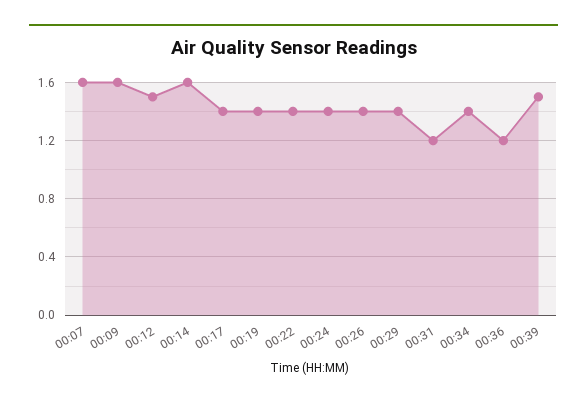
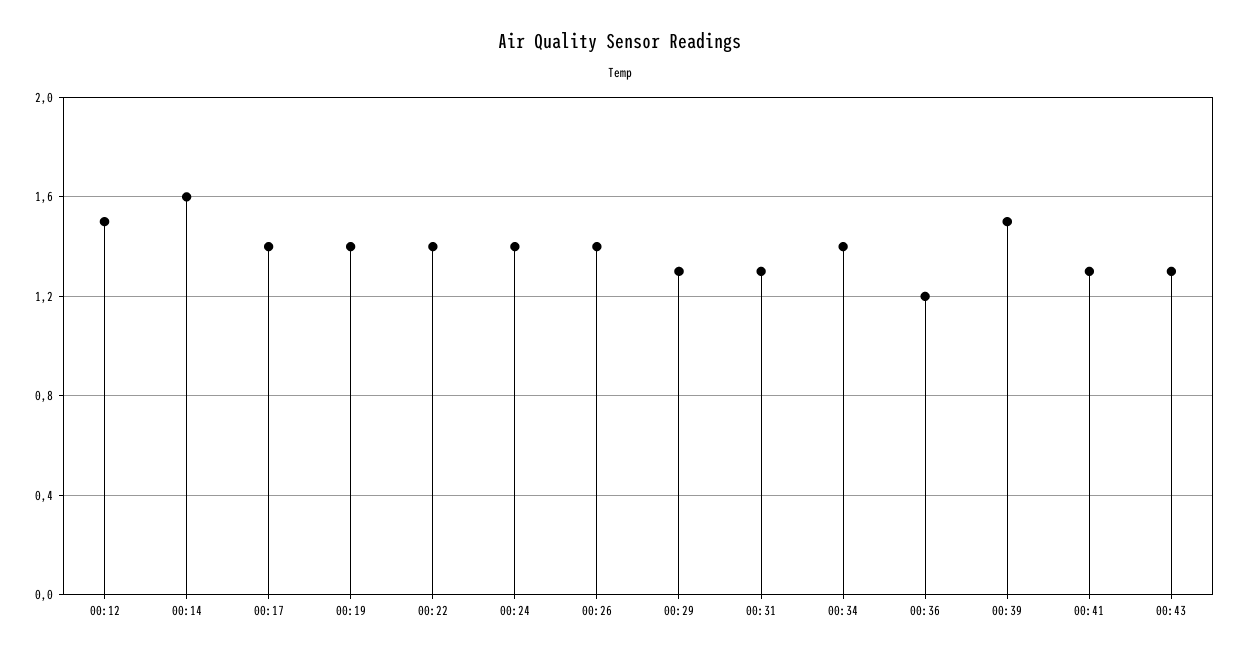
00:07: 1.6 -> none
00:09: 1.6 -> none
00:29: 1.4 -> 1.3
00:31: 1.2 -> 1.3
00:41: none -> 1.3
00:43: none -> 1.3

